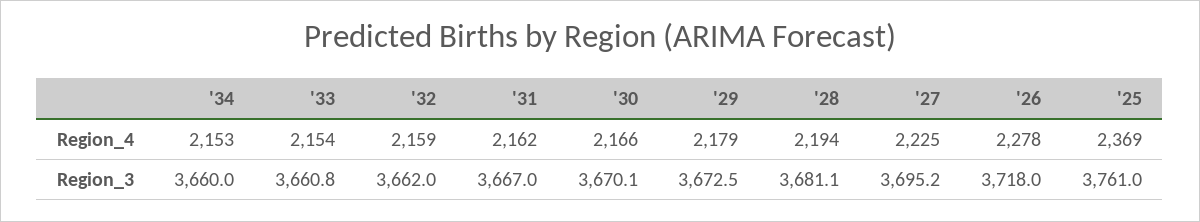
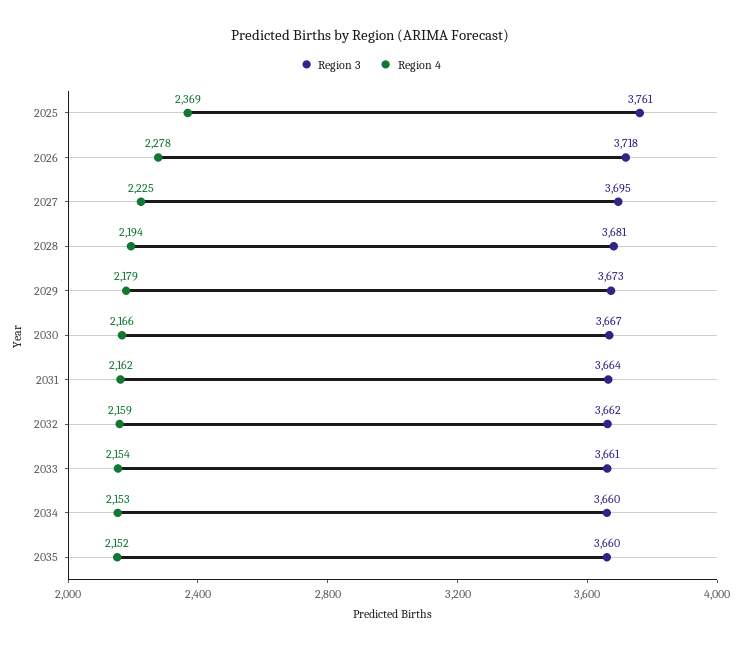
Region_3, '31: 3667 -> 3664
Region_3, '30: 3670.1 -> 3667
Region_3, 2035: none -> 3660
Region_4, 2035: none -> 2152

